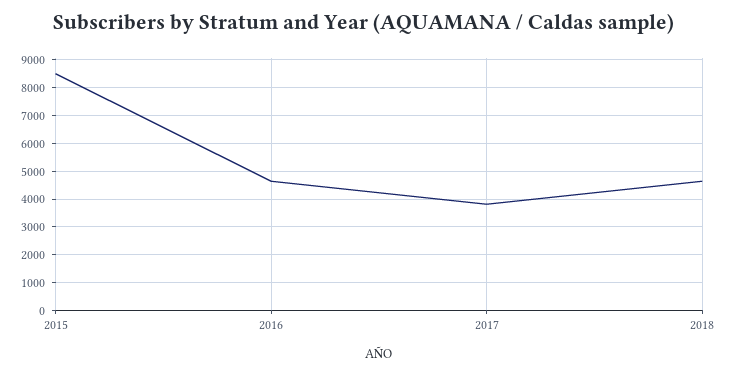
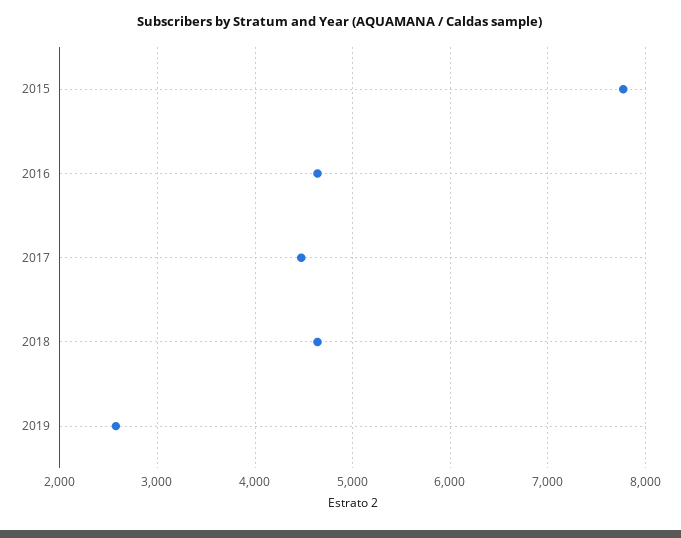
2015: 8500 -> 7800
2017: 3750 -> 4500
2019: none -> 2600

